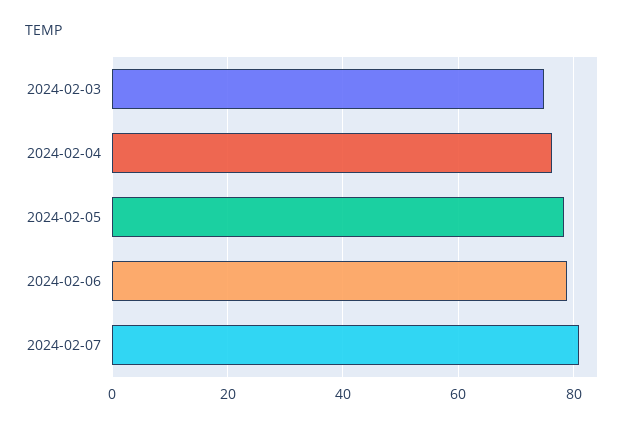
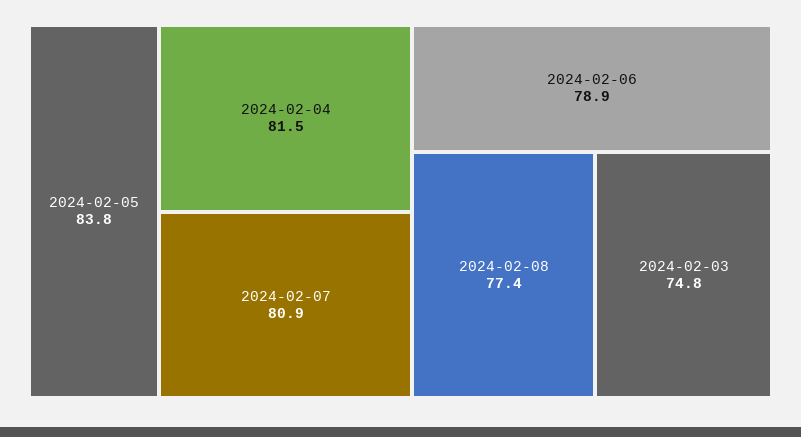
2024-02-04: 76 -> 81.5
2024-02-05: 78 -> 83.8
2024-02-08: none -> 77.4

